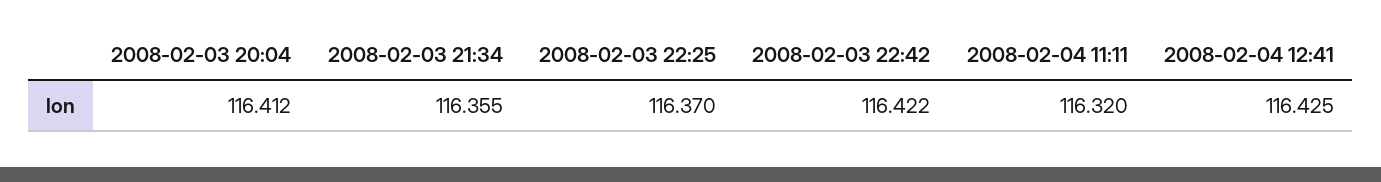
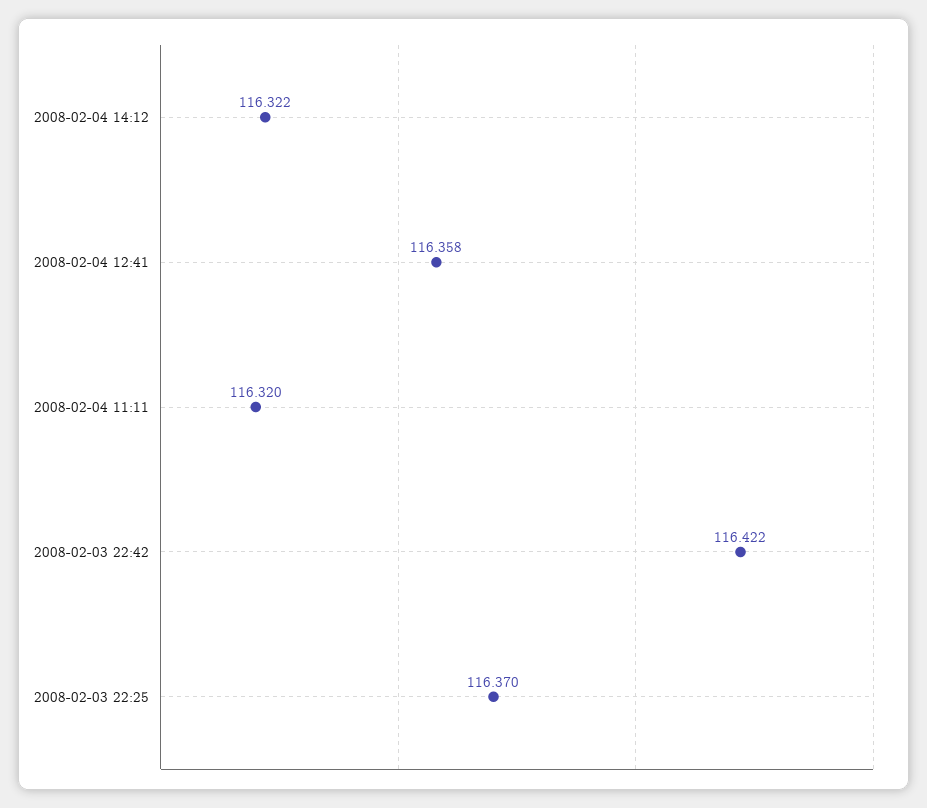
2008-02-03 20:04: 116.412 -> none
2008-02-03 21:34: 116.355 -> none
2008-02-04 12:41: 116.425 -> 116.358
2008-02-04 14:12: none -> 116.322

